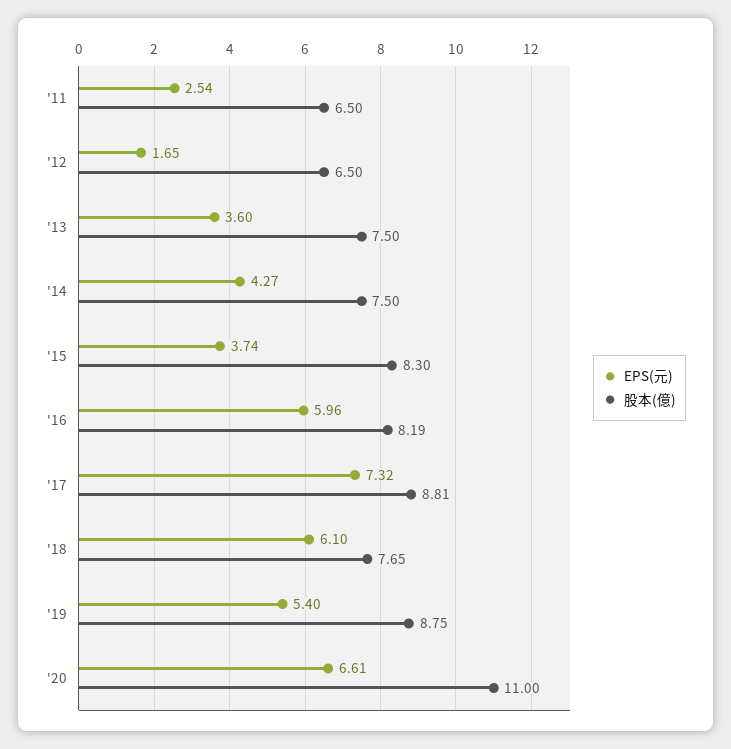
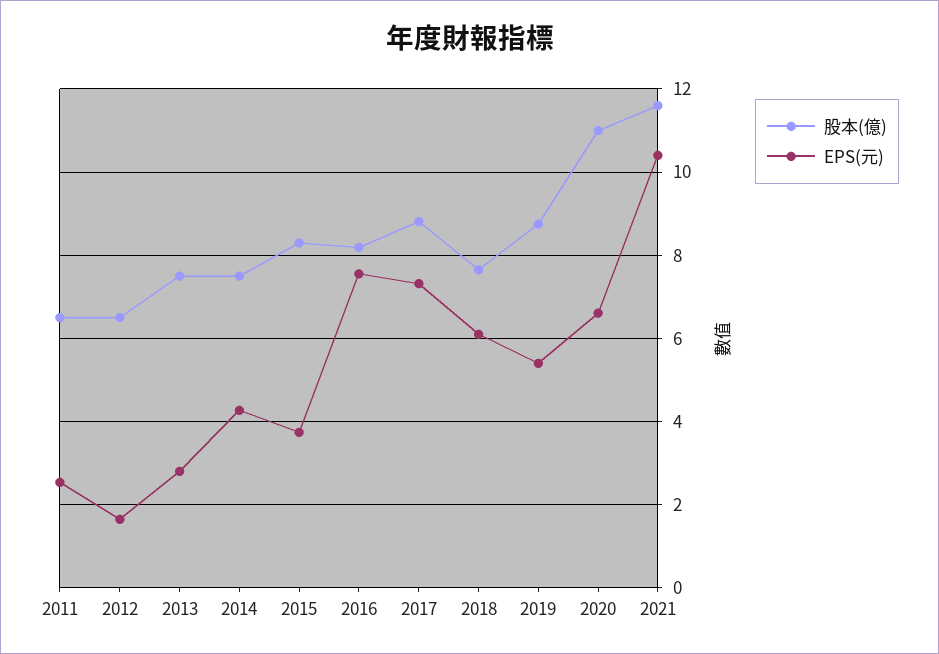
EPS(元), '13: 3.6 -> 2.8
EPS(元), '16: 5.96 -> 7.6
股本(億), 2021: none -> 11.6
EPS(元), 2021: none -> 10.4

